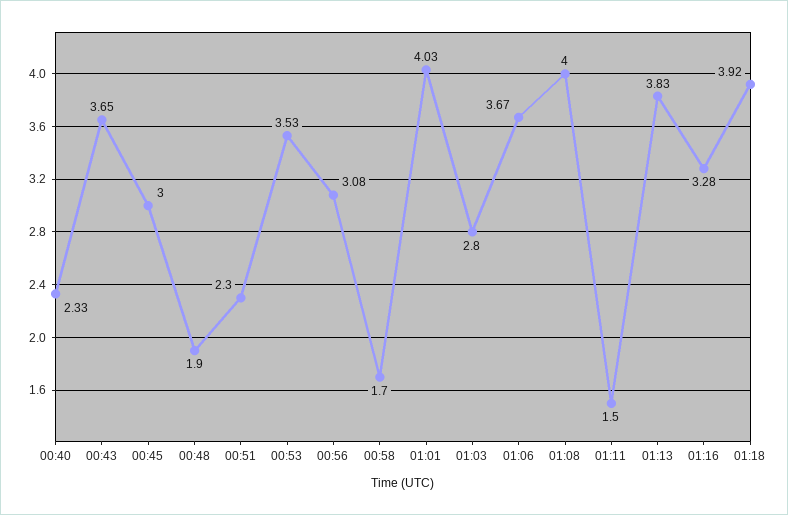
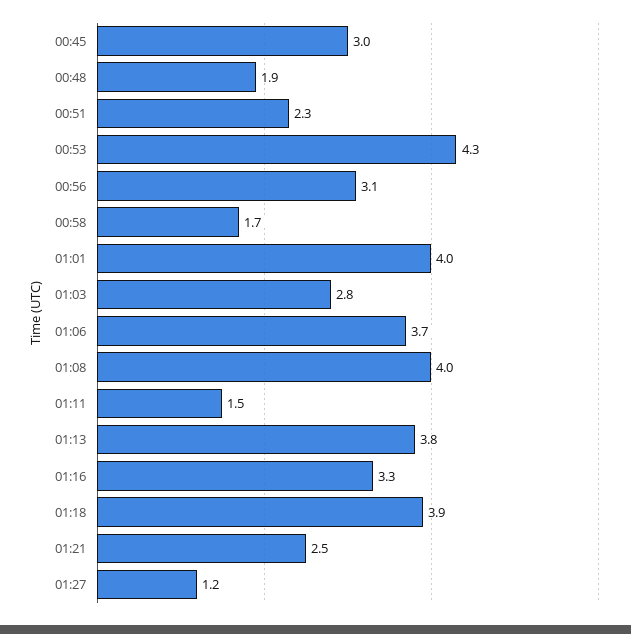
00:40: 2.33 -> none
00:43: 3.65 -> none
00:53: 3.53 -> 4.3
01:21: none -> 2.5
01:27: none -> 1.2

